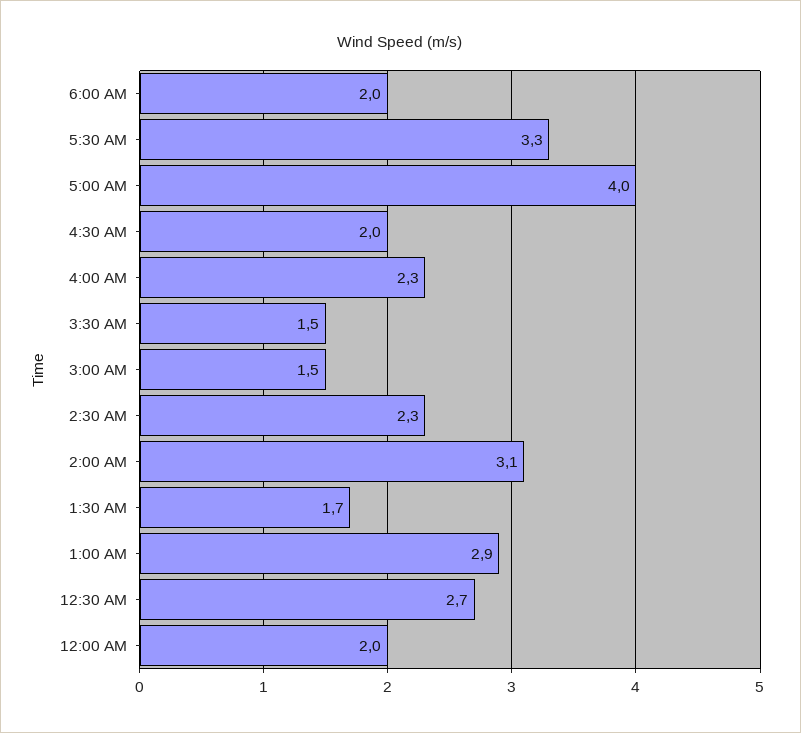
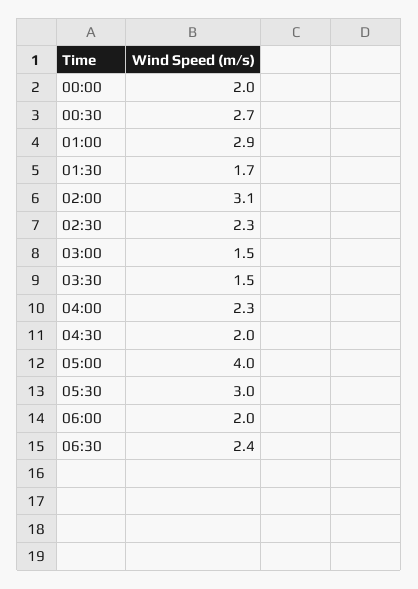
5:30 AM: 3.3 -> 3
06:30: none -> 2.4

